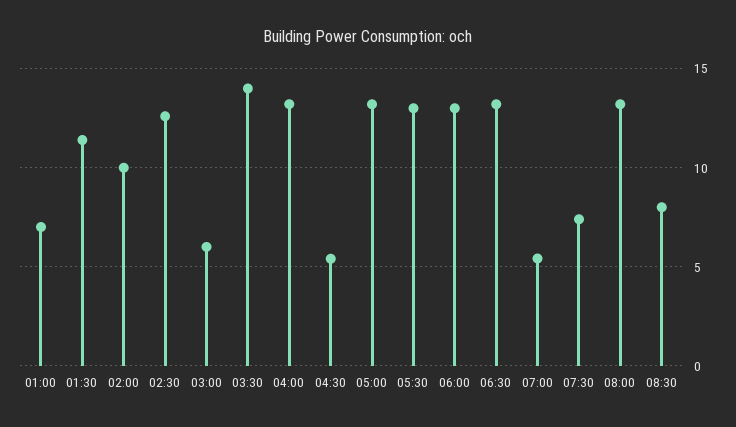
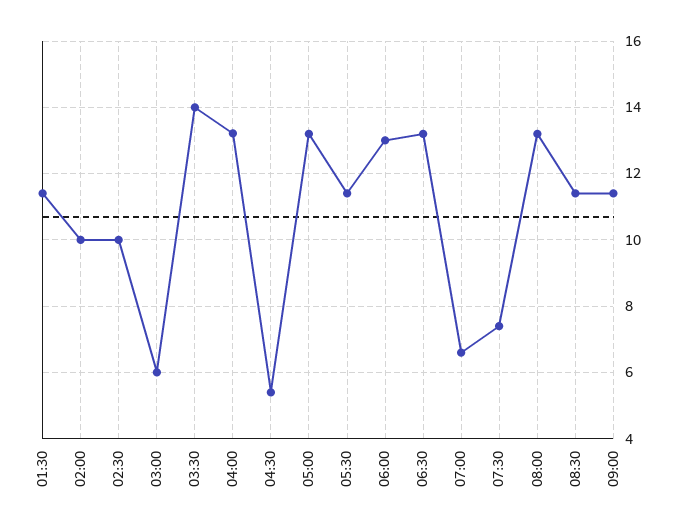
01:00: 7 -> none
02:30: 12.5 -> 10
05:30: 13 -> 11.4
07:00: 5.5 -> 6.6
08:30: 8 -> 11.4
09:00: none -> 11.4

